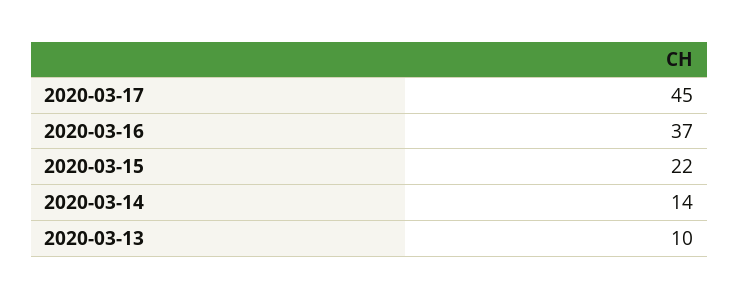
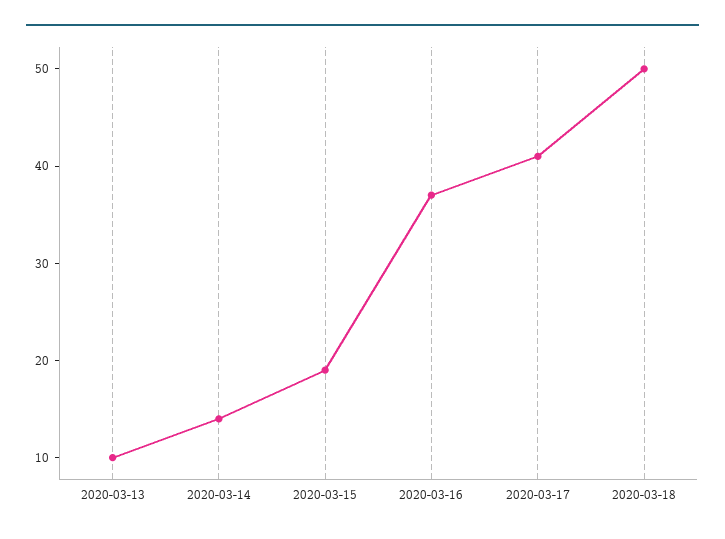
2020-03-17: 45 -> 41
2020-03-15: 22 -> 19
2020-03-18: none -> 50

